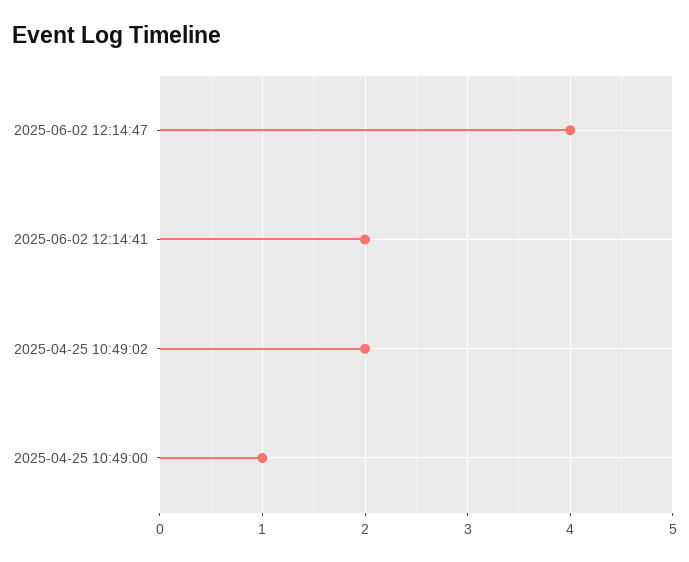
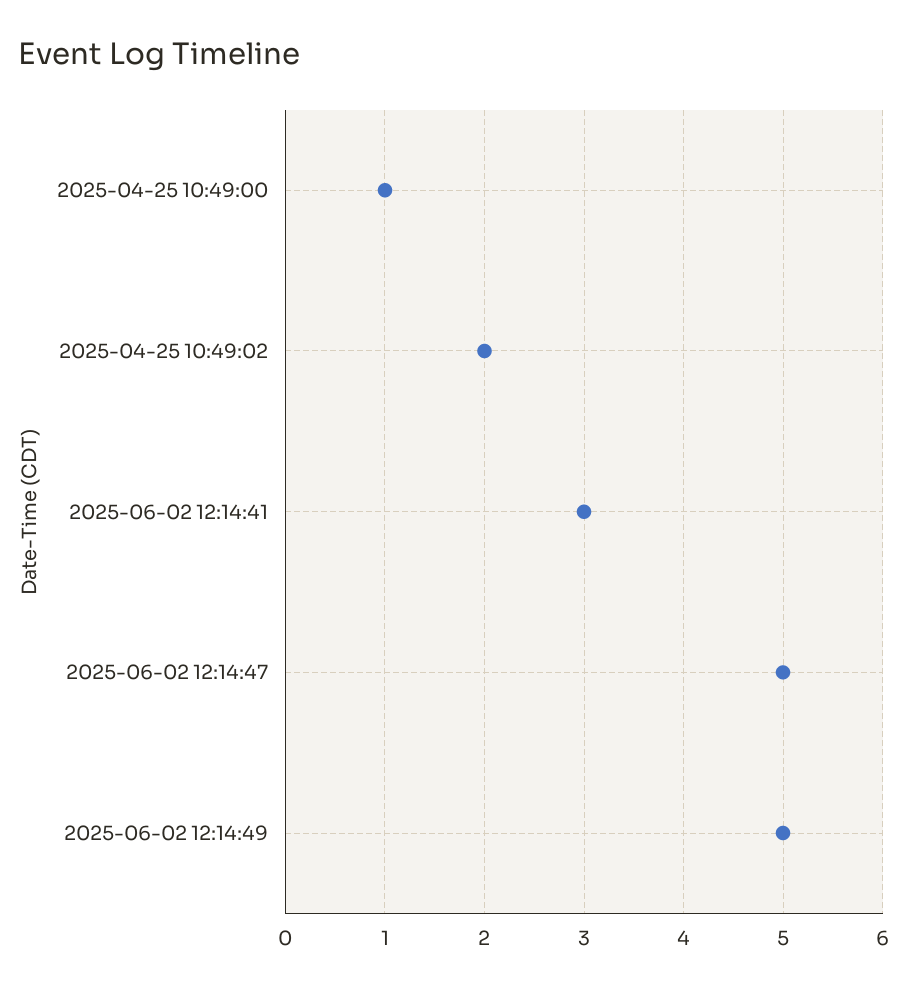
2025-06-02 12:14:47: 4 -> 5
2025-06-02 12:14:41: 2 -> 3
2025-06-02 12:14:49: none -> 5

